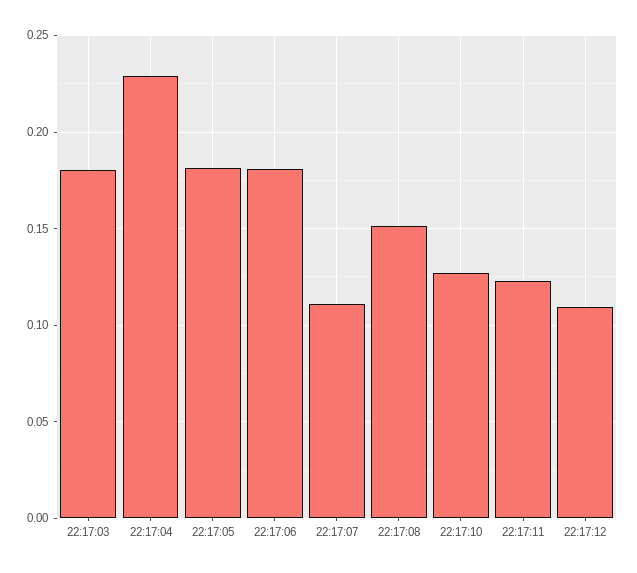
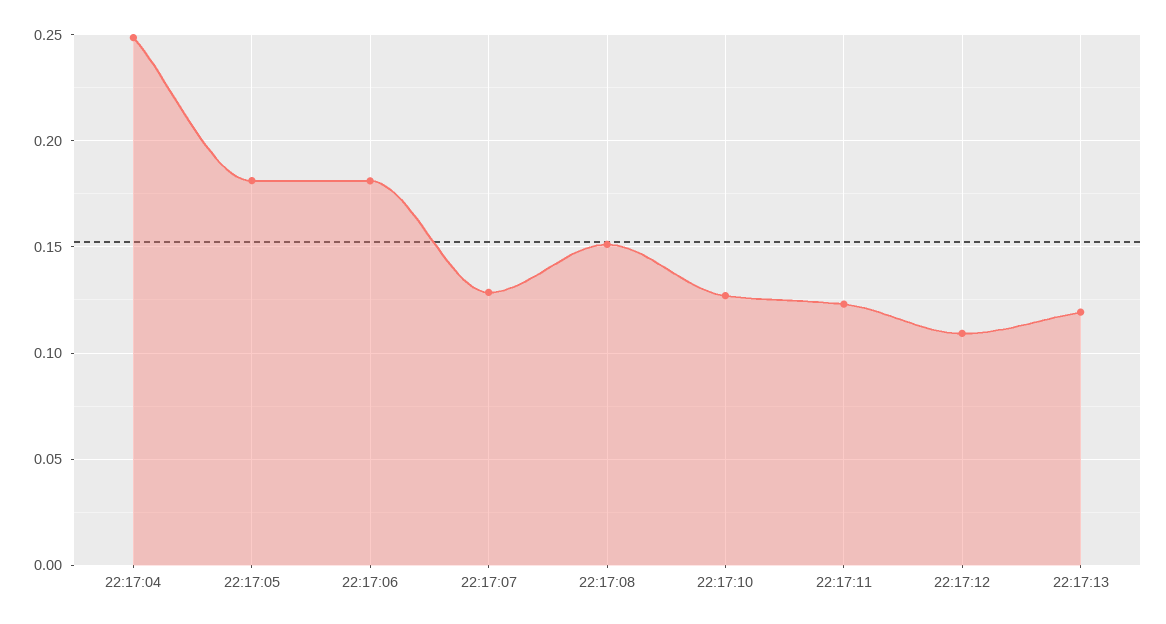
22:17:03: 0.18 -> none
22:17:04: 0.23 -> 0.25
22:17:07: 0.11 -> 0.13
22:17:13: none -> 0.12

